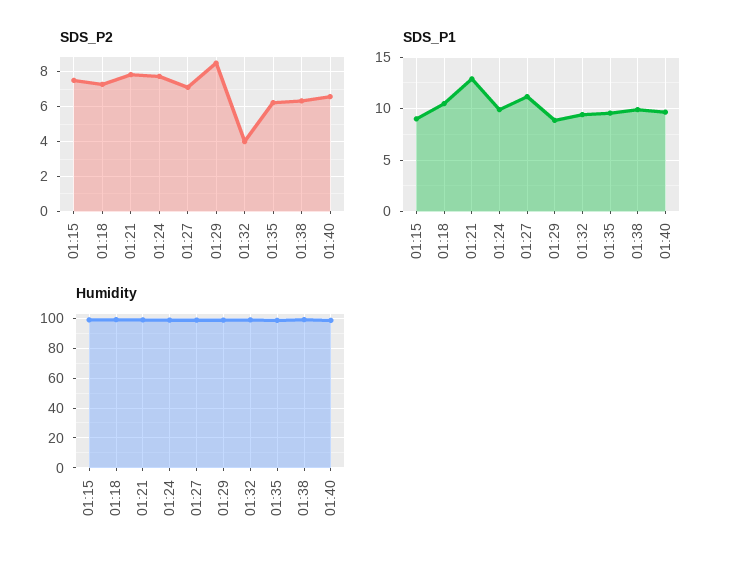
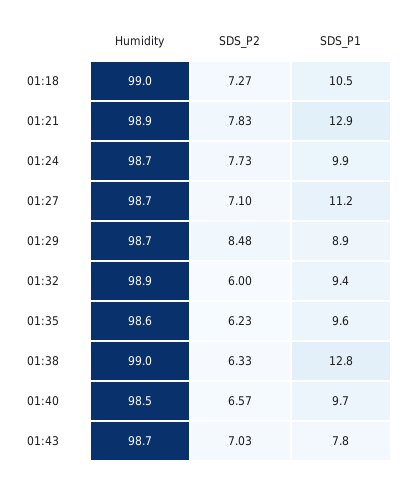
SDS_P2, 01:15: 7.5 -> none
SDS_P2, 01:32: 4 -> 6
SDS_P1, 01:15: 9 -> none
SDS_P1, 01:38: 10 -> 12.8
Humidity, 01:15: 100 -> none
Humidity, 01:43: none -> 98.7
SDS_P2, 01:43: none -> 7.03
SDS_P1, 01:43: none -> 7.8

